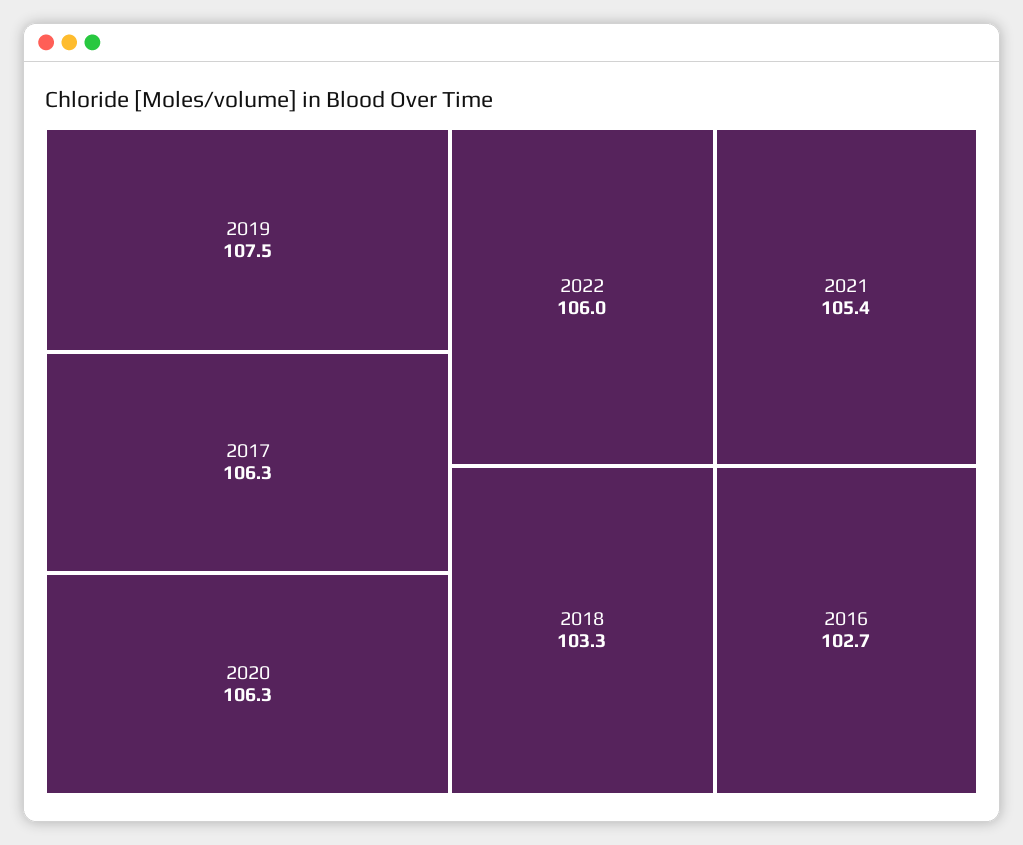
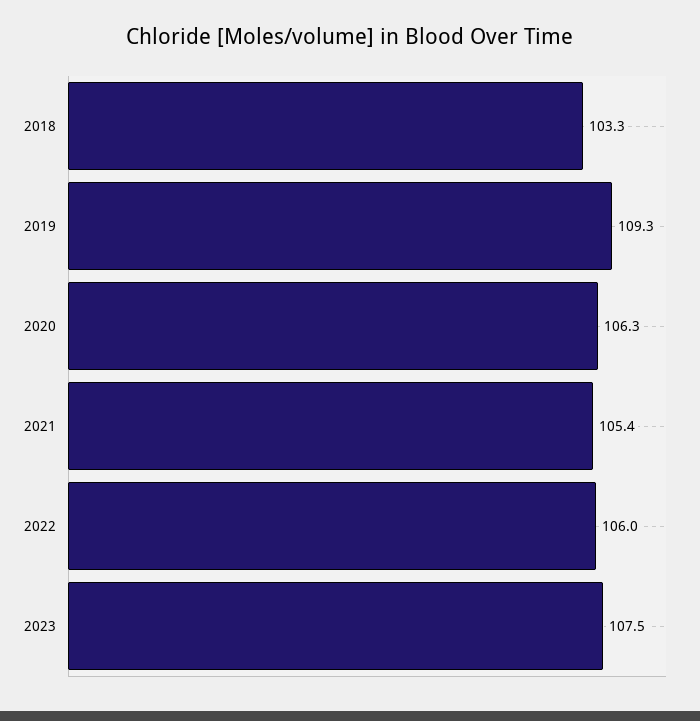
2019: 107.5 -> 109.3
2017: 106.3 -> none
2016: 102.7 -> none
2023: none -> 107.5

